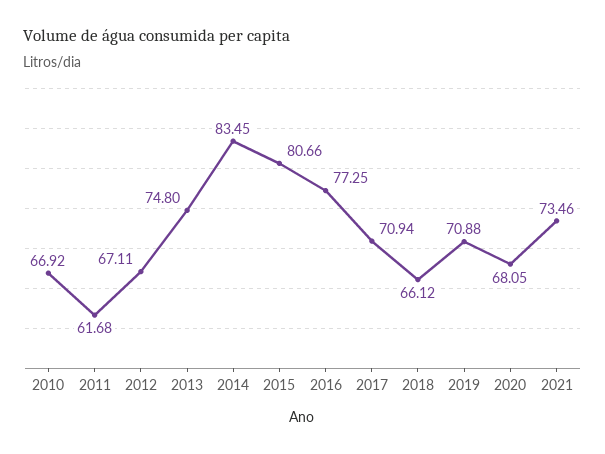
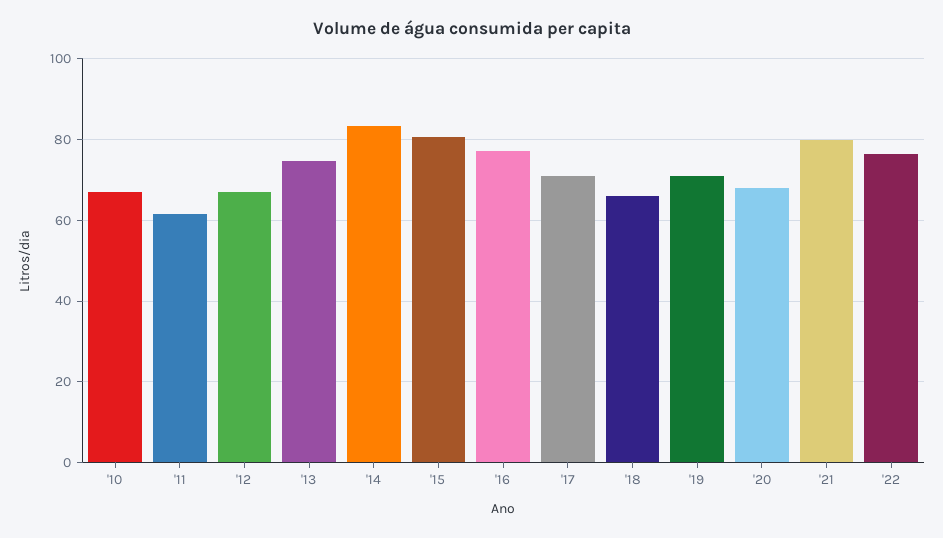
2021: 73.46 -> 80
'22: none -> 76

